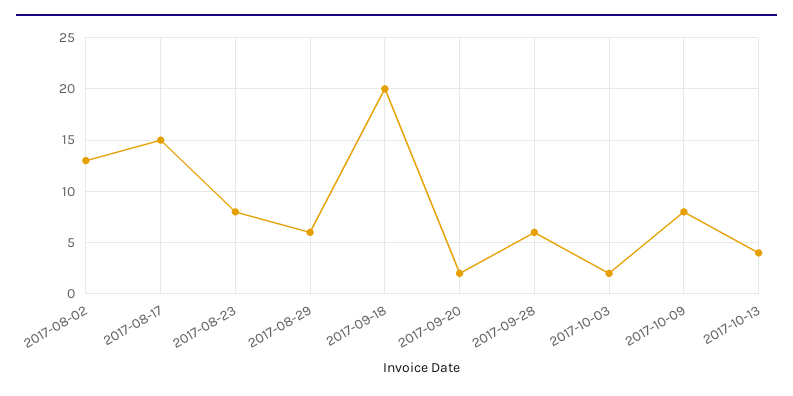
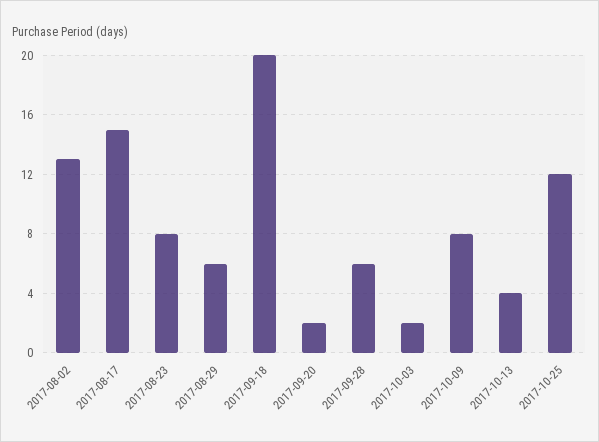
2017-10-25: none -> 12

